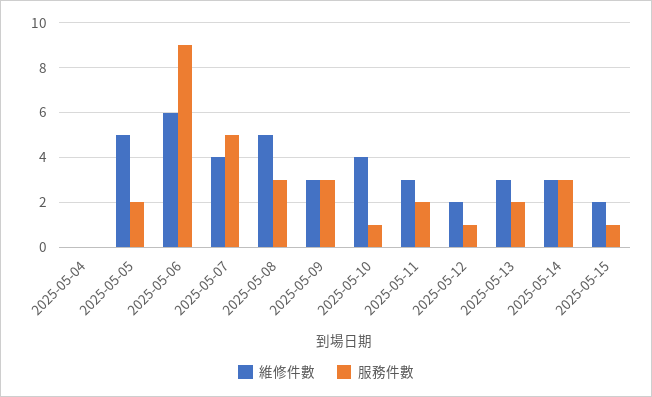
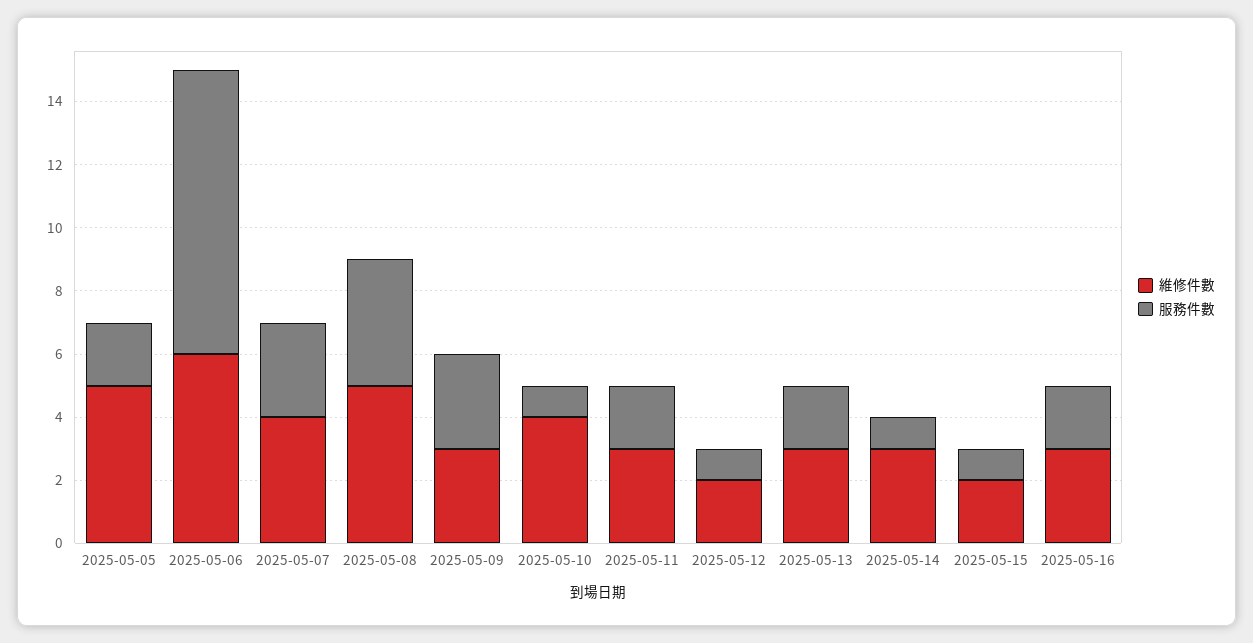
維修件數, 2025-05-04: 0 -> none
服務件數, 2025-05-04: 0 -> none
服務件數, 2025-05-07: 5 -> 3
服務件數, 2025-05-08: 3 -> 4
服務件數, 2025-05-14: 3 -> 1
維修件數, 2025-05-16: none -> 3
服務件數, 2025-05-16: none -> 2

